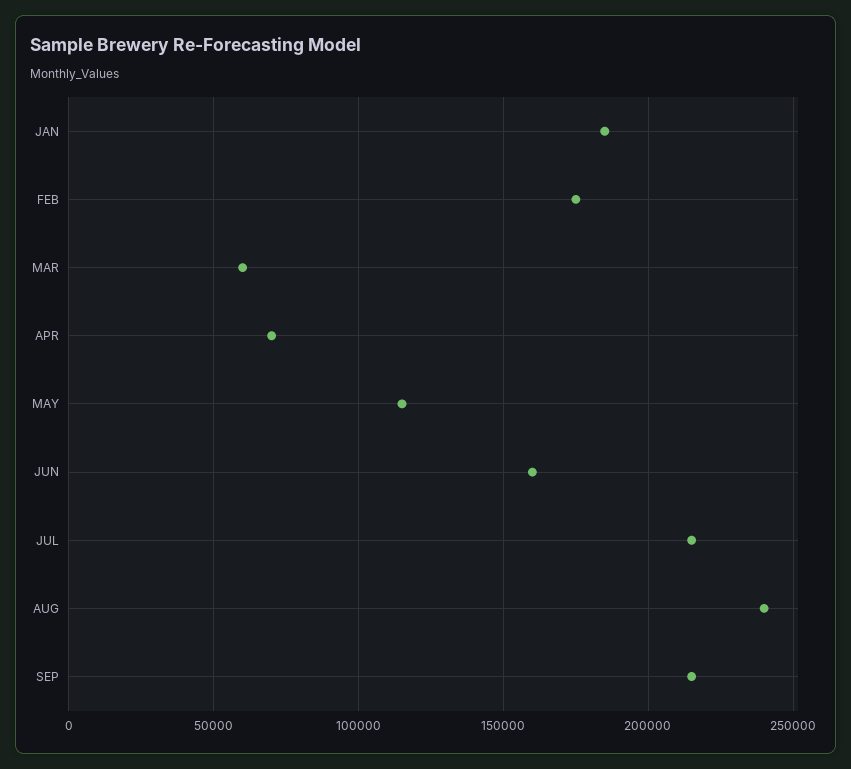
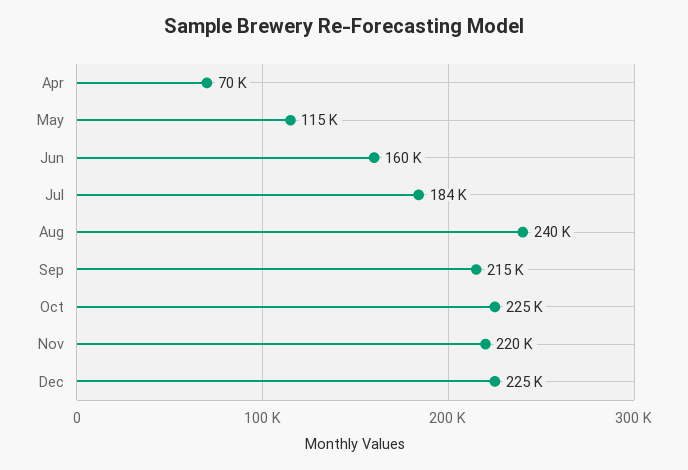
JAN: 185000 -> none
FEB: 175000 -> none
MAR: 60000 -> none
JUL: 215000 -> 184000
Oct: none -> 225000
Nov: none -> 220000
Dec: none -> 225000

